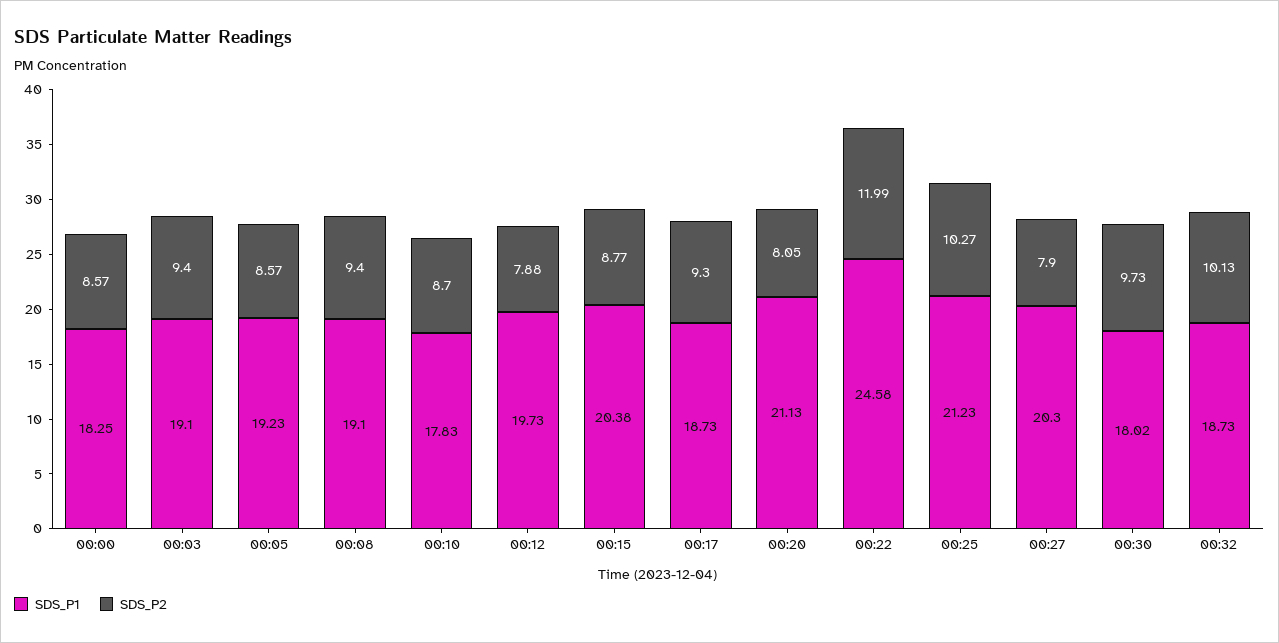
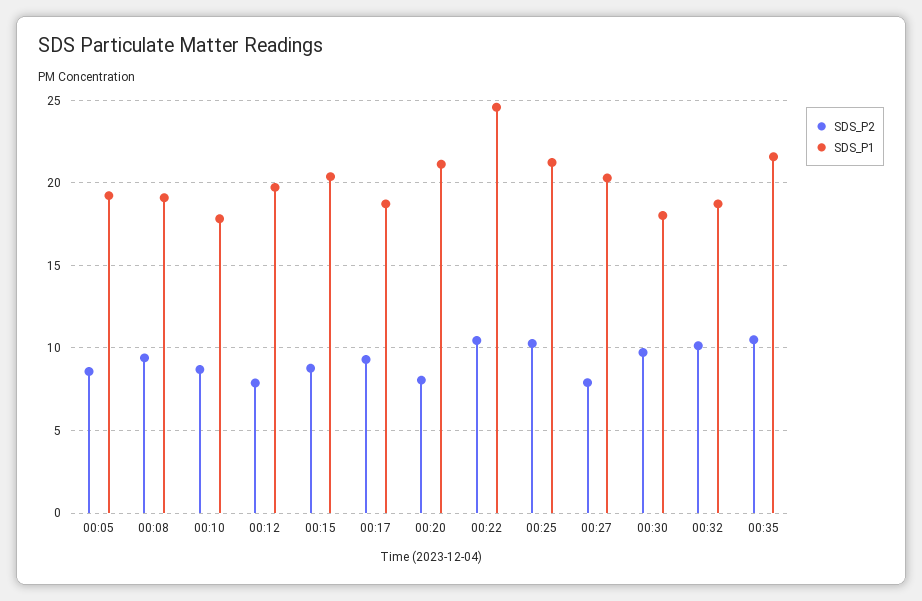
SDS_P1, 00:00: 18.25 -> none
SDS_P2, 00:00: 8.57 -> none
SDS_P1, 00:03: 19.1 -> none
SDS_P2, 00:03: 9.4 -> none
SDS_P2, 00:22: 11.99 -> 10.5
SDS_P2, 00:35: none -> 10.5
SDS_P1, 00:35: none -> 21.5

